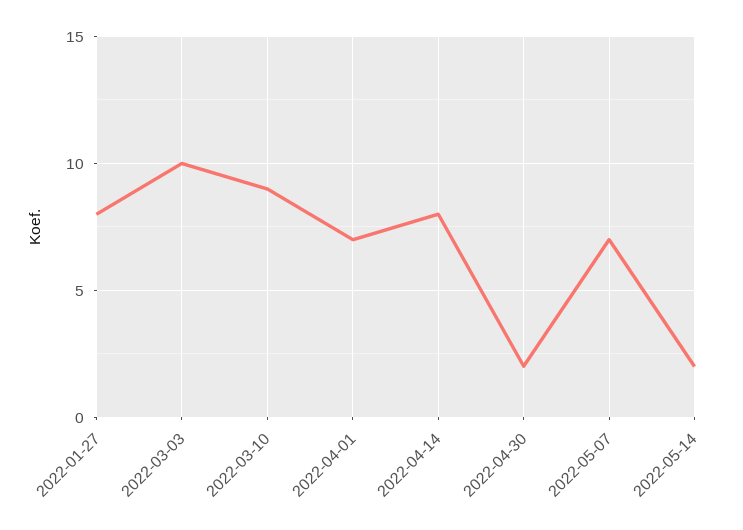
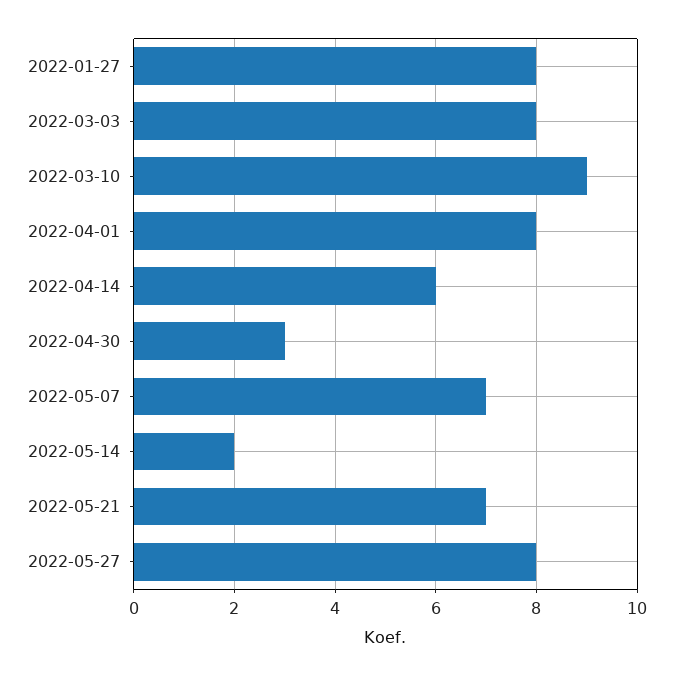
2022-03-03: 10 -> 8
2022-04-01: 7 -> 8
2022-04-14: 8 -> 6
2022-04-30: 2 -> 3
2022-05-21: none -> 7
2022-05-27: none -> 8

